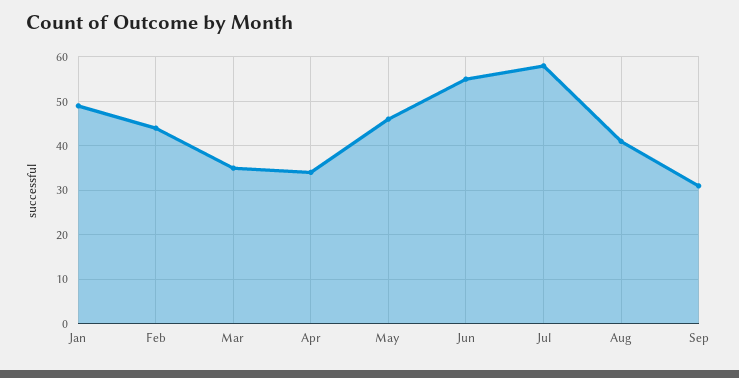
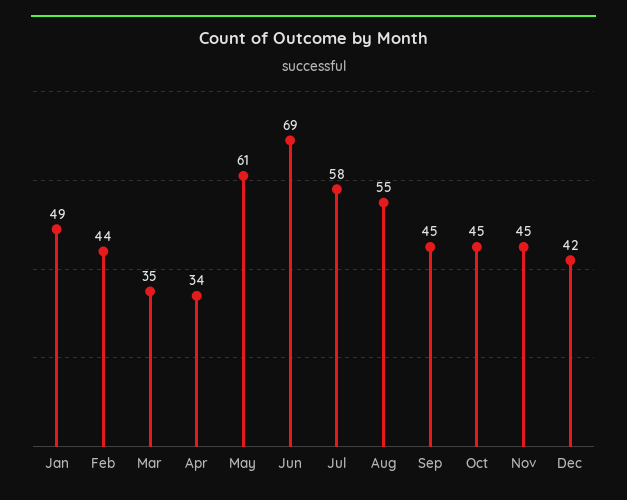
May: 45 -> 61
Jun: 55 -> 69
Aug: 40 -> 55
Sep: 30 -> 45
Oct: none -> 45
Nov: none -> 45
Dec: none -> 42

